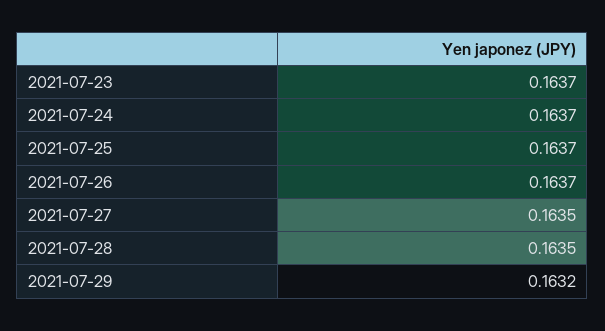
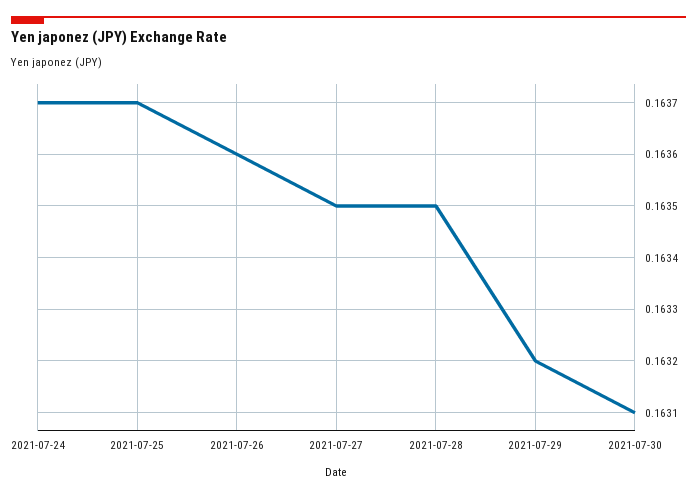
2021-07-23: 0.1637 -> none
2021-07-26: 0.1637 -> 0.1636
2021-07-30: none -> 0.1631

